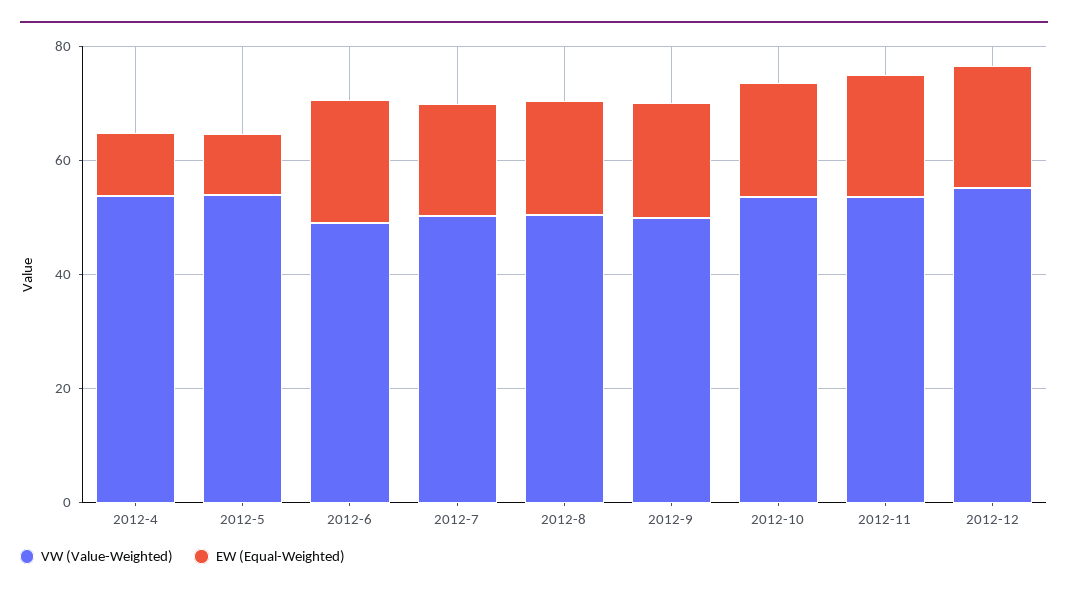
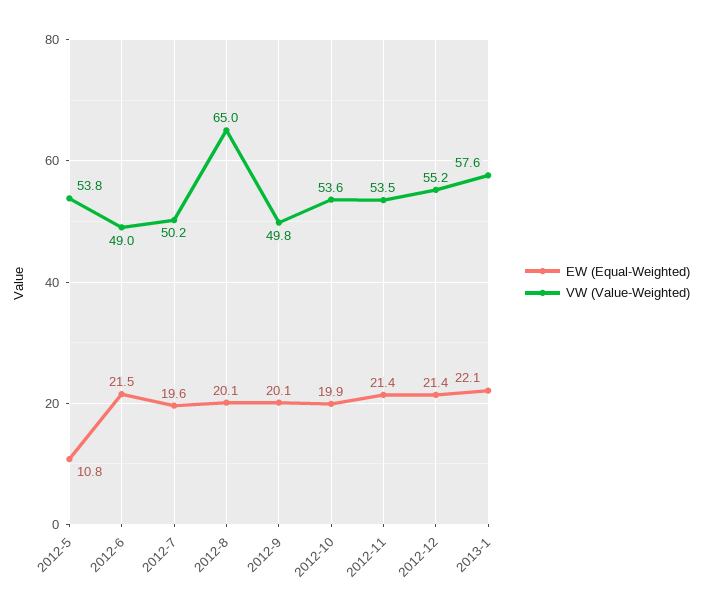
VW (Value-Weighted), 2012-4: 55 -> none
EW (Equal-Weighted), 2012-4: 10 -> none
VW (Value-Weighted), 2012-8: 50 -> 65
EW (Equal-Weighted), 2013-1: none -> 22.1
VW (Value-Weighted), 2013-1: none -> 57.6

